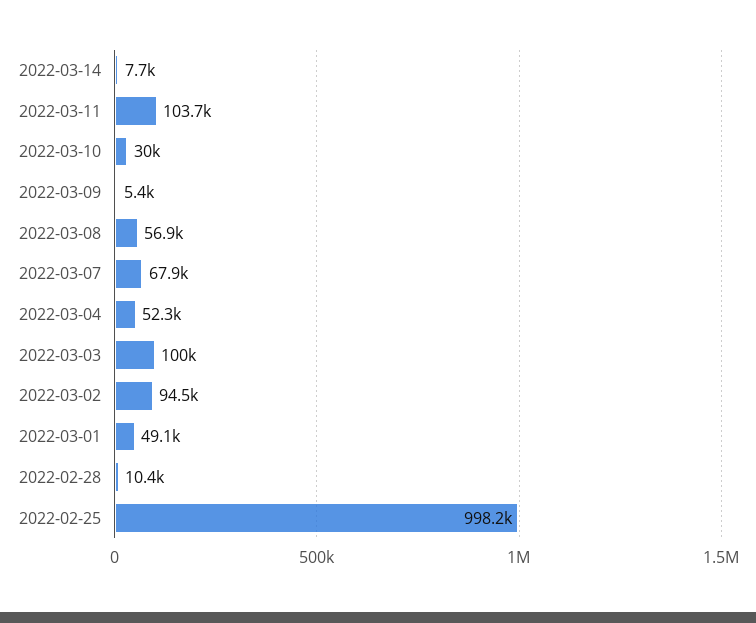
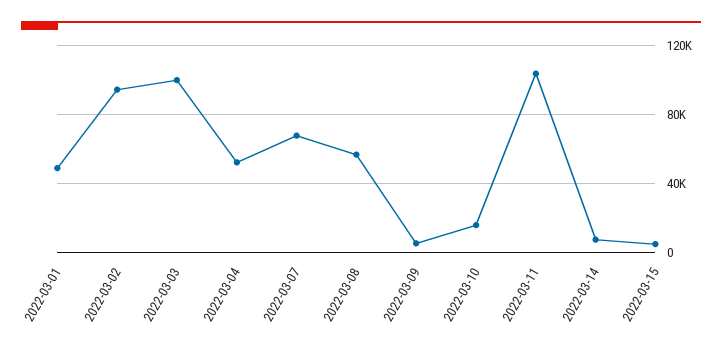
2022-03-10: 30000 -> 15000
2022-02-28: 10400 -> none
2022-02-25: 998200 -> none
2022-03-15: none -> 5000

